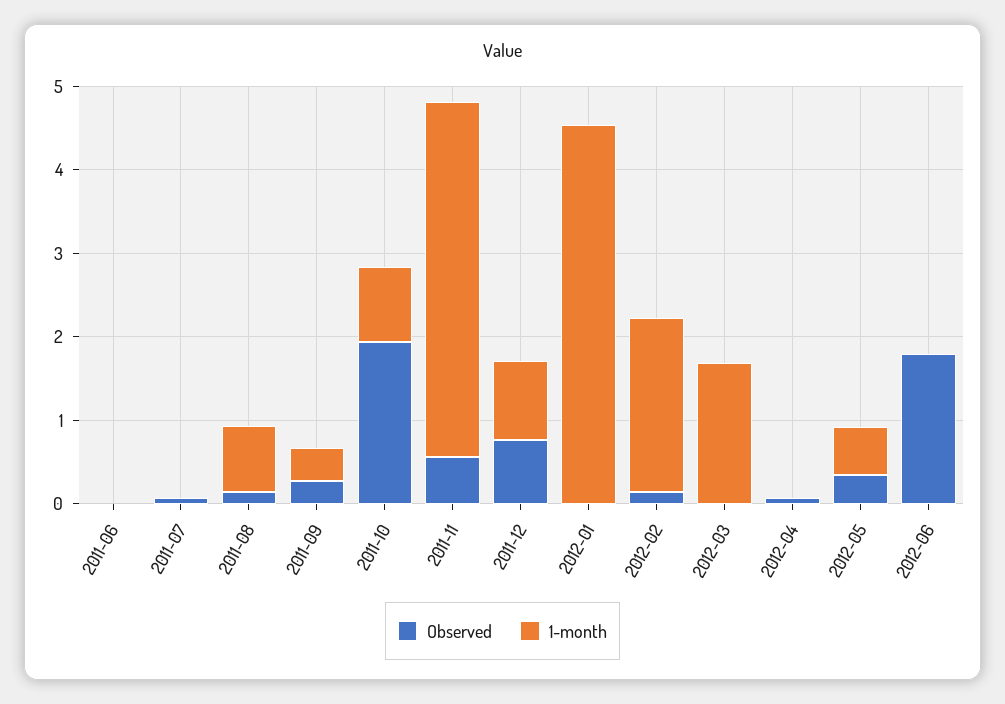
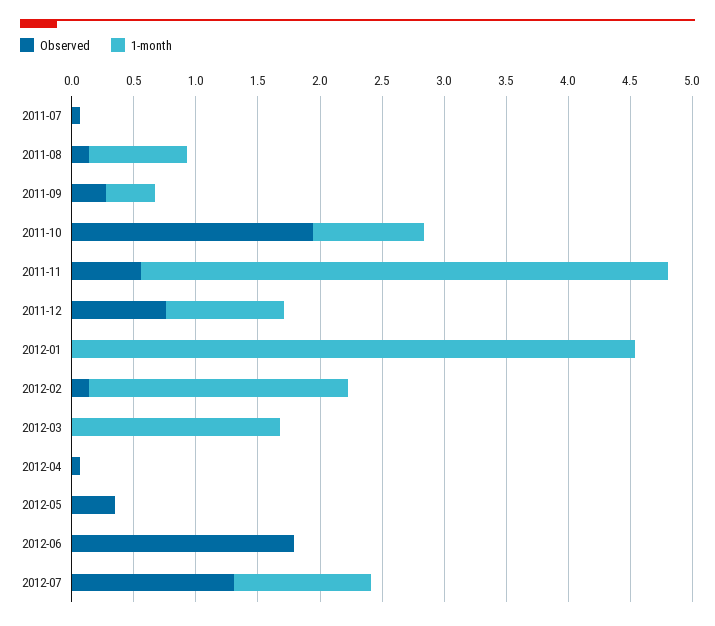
Observed, 2011-06: 0 -> none
1-month, 2011-06: 0 -> none
1-month, 2012-05: 0.6 -> 0
Observed, 2012-07: none -> 1.3
1-month, 2012-07: none -> 1.1

